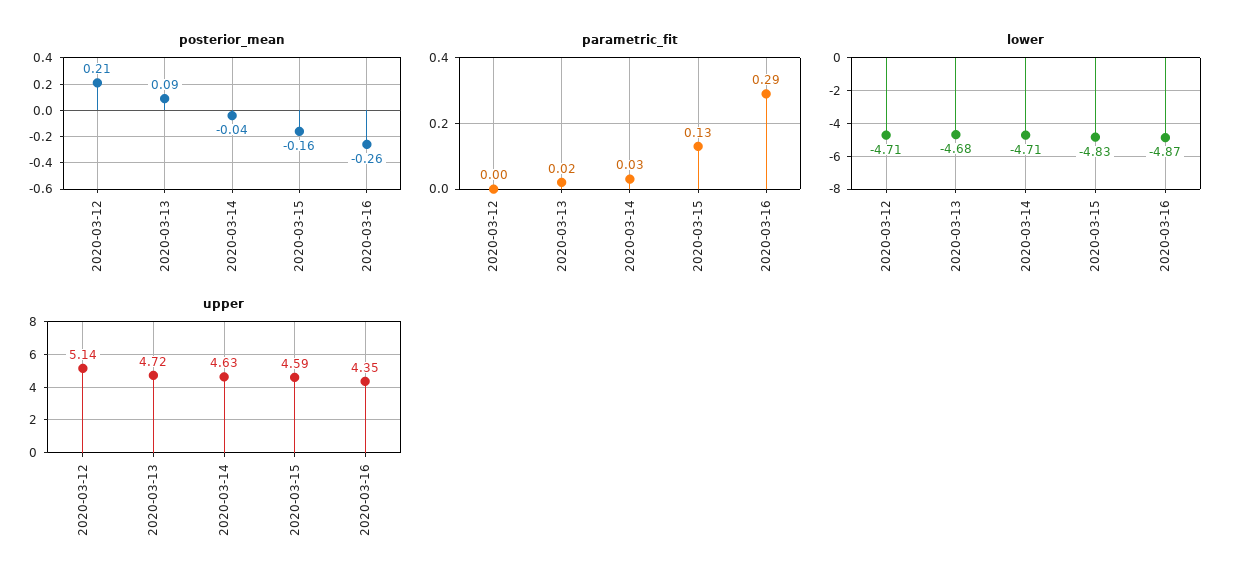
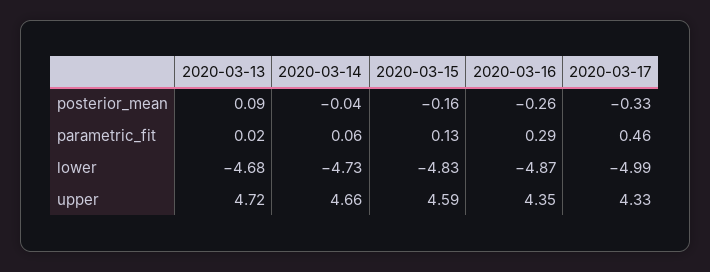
posterior_mean, 2020-03-12: 0.21 -> none
parametric_fit, 2020-03-12: 0 -> none
parametric_fit, 2020-03-14: 0.03 -> 0.06
lower, 2020-03-12: -4.71 -> none
lower, 2020-03-14: -4.71 -> -4.73
upper, 2020-03-12: 5.14 -> none
upper, 2020-03-14: 4.63 -> 4.66
posterior_mean, 2020-03-17: none -> -0.33
parametric_fit, 2020-03-17: none -> 0.46
lower, 2020-03-17: none -> -4.99
upper, 2020-03-17: none -> 4.33

